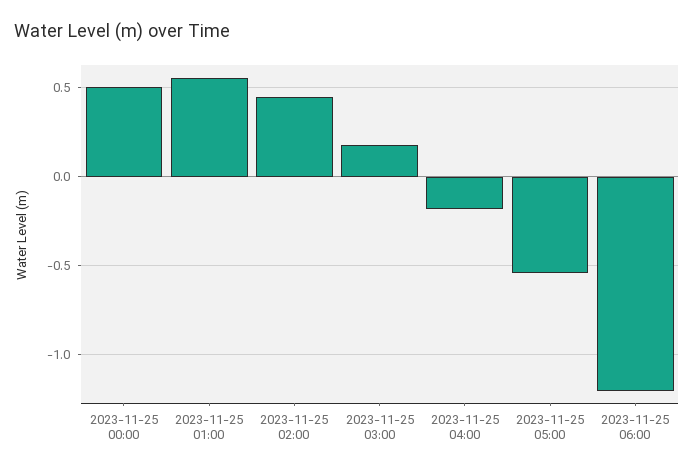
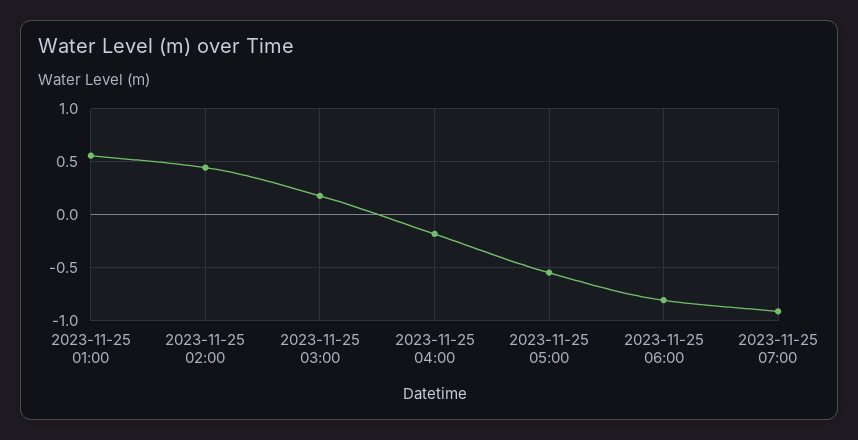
2023-11-25 00:00: 0.5 -> none
2023-11-25 06:00: -1.2 -> -0.8
2023-11-25 07:00: none -> -0.9

